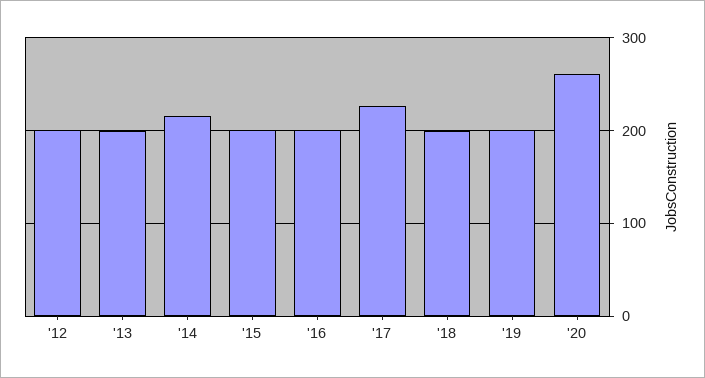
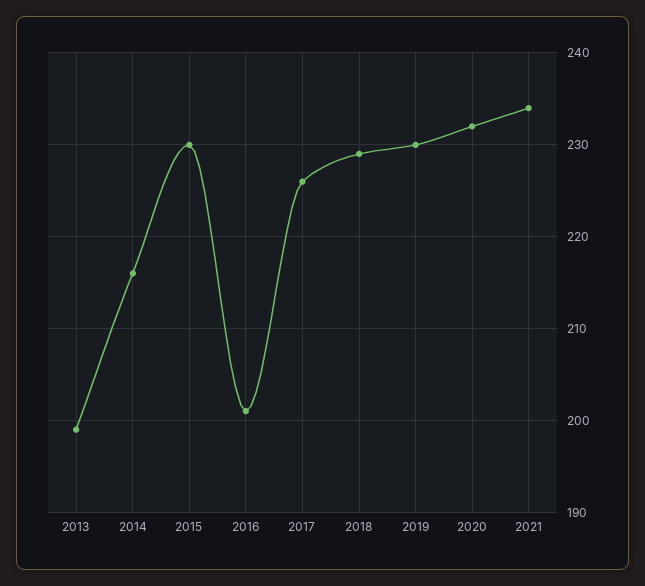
'12: 200 -> none
'15: 200 -> 230
'18: 200 -> 229
'19: 200 -> 230
'20: 260 -> 232
2021: none -> 234

